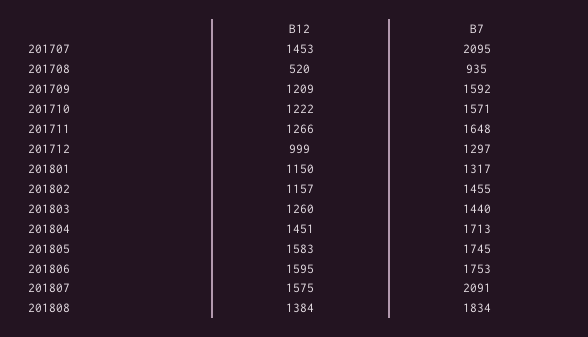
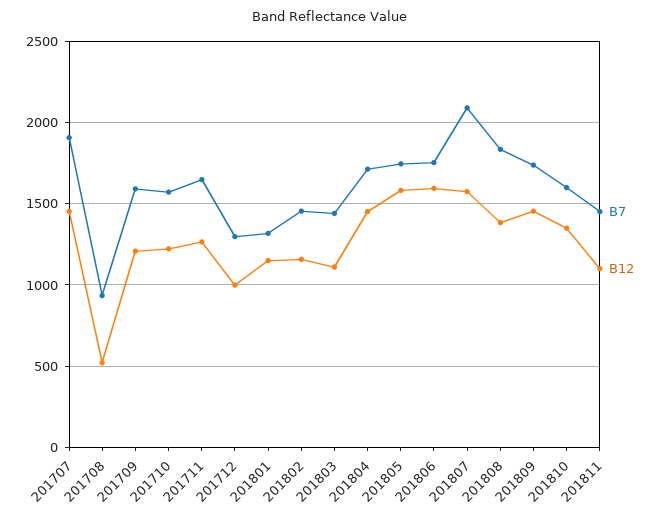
B7, 201707: 2095 -> 1900
B12, 201803: 1260 -> 1100
B7, 201809: none -> 1750
B12, 201809: none -> 1450
B7, 201810: none -> 1600
B12, 201810: none -> 1350
B7, 201811: none -> 1450
B12, 201811: none -> 1100

